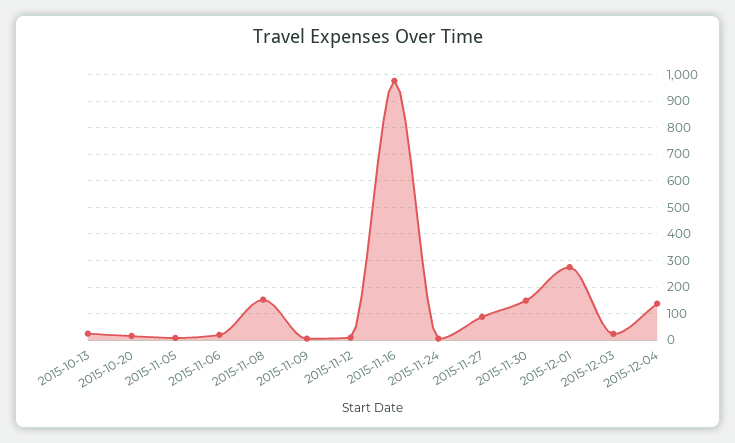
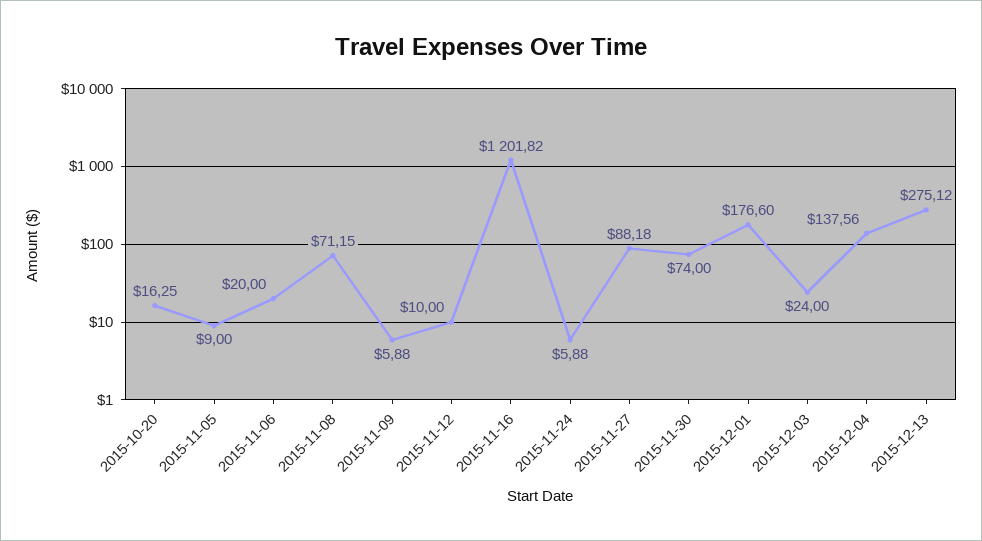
2015-10-13: 25 -> none
2015-11-08: 150 -> 71.15
2015-11-16: 975 -> 1201.82
2015-11-30: 150 -> 74
2015-12-01: 275 -> 176.6
2015-12-13: none -> 275.12

